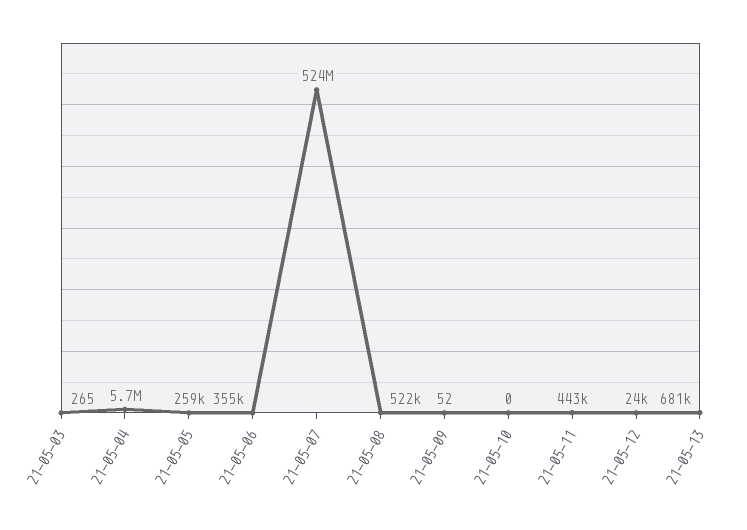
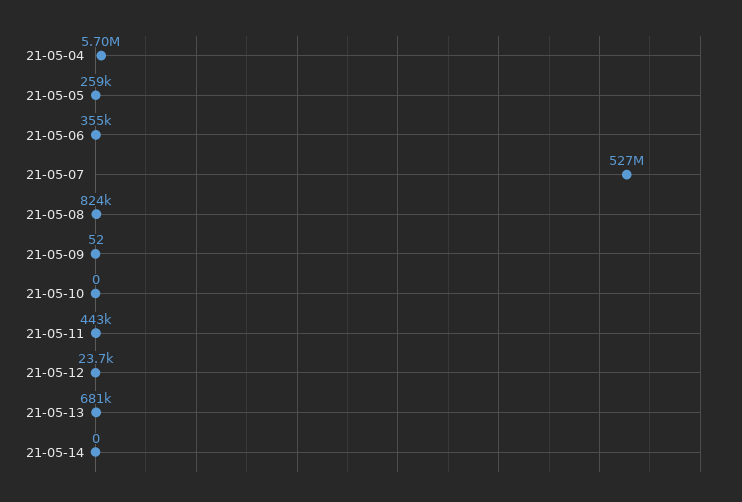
21-05-03: 265 -> none
21-05-07: 524000000 -> 527000000
21-05-08: 522000 -> 824000
21-05-14: none -> 0

